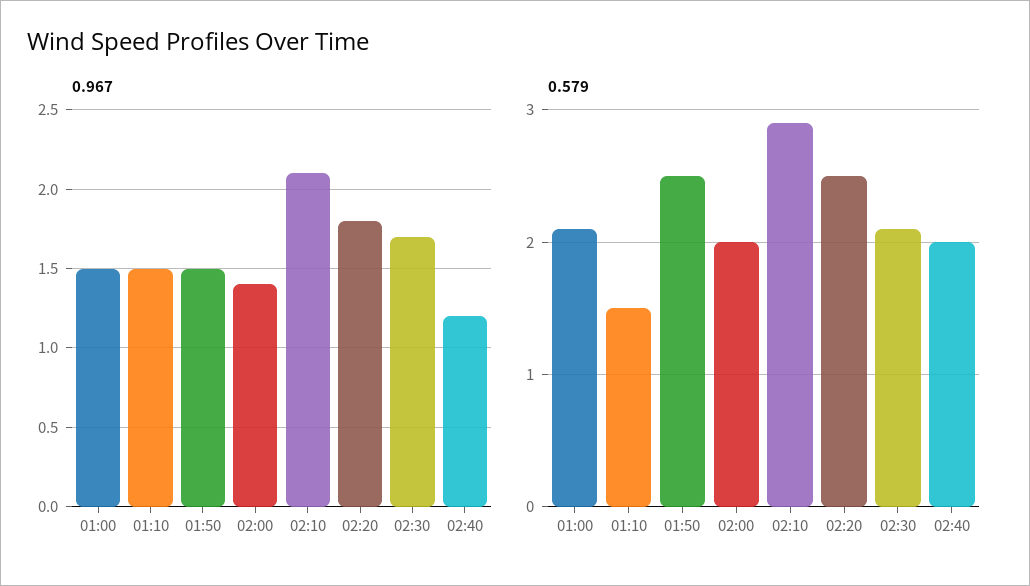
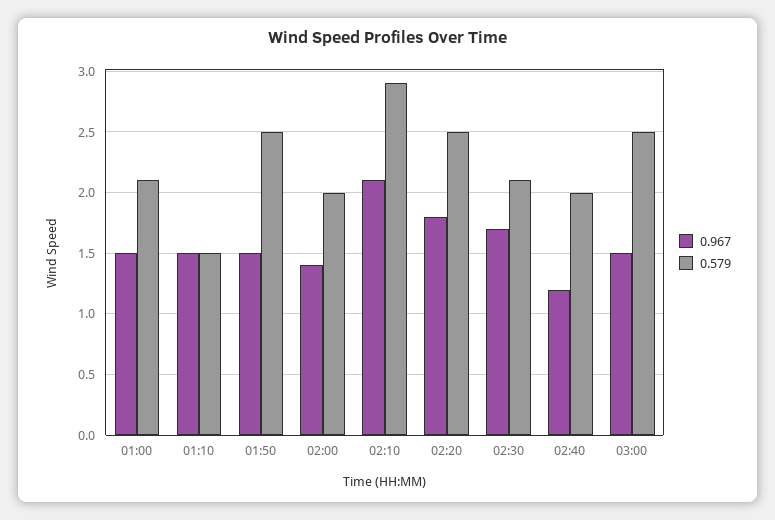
0.967, 03:00: none -> 1.5
0.579, 03:00: none -> 2.5

